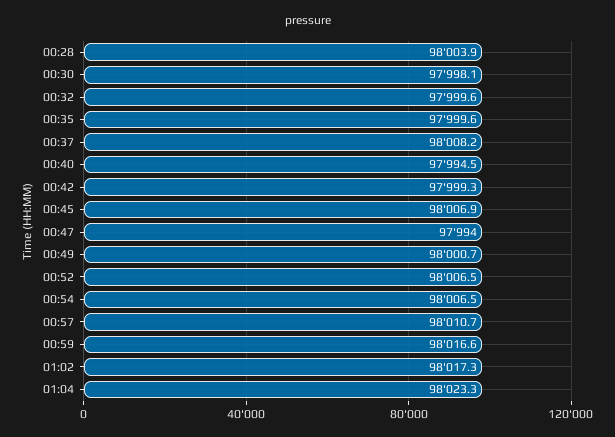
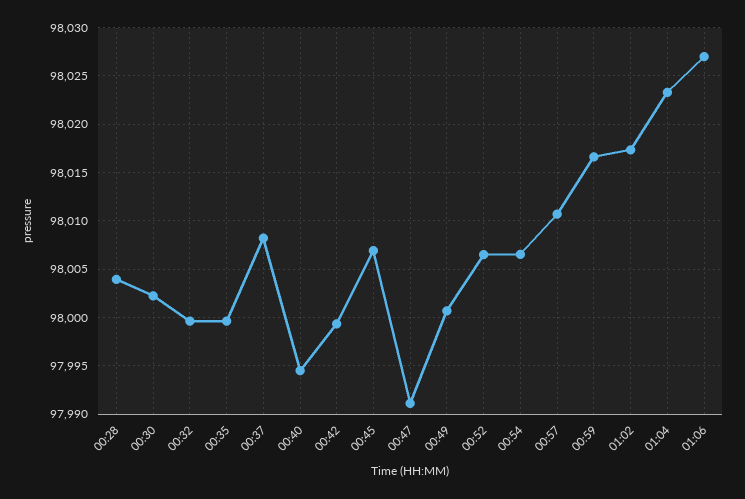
00:30: 97998.1 -> 98002
00:47: 97994 -> 97991
01:06: none -> 98027

